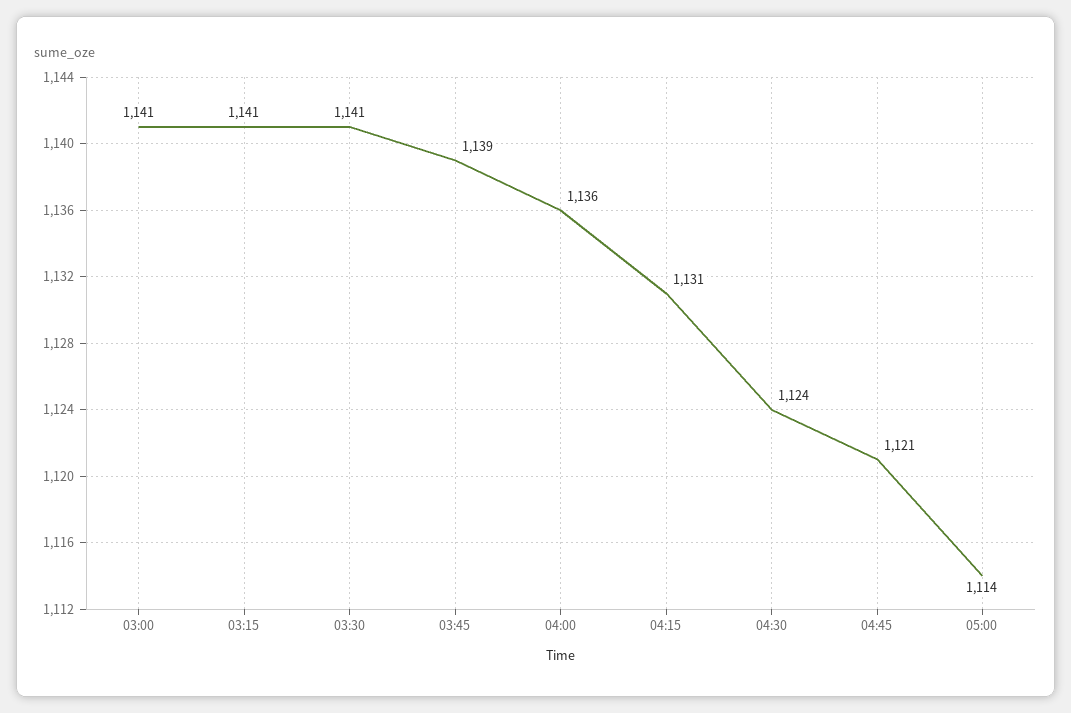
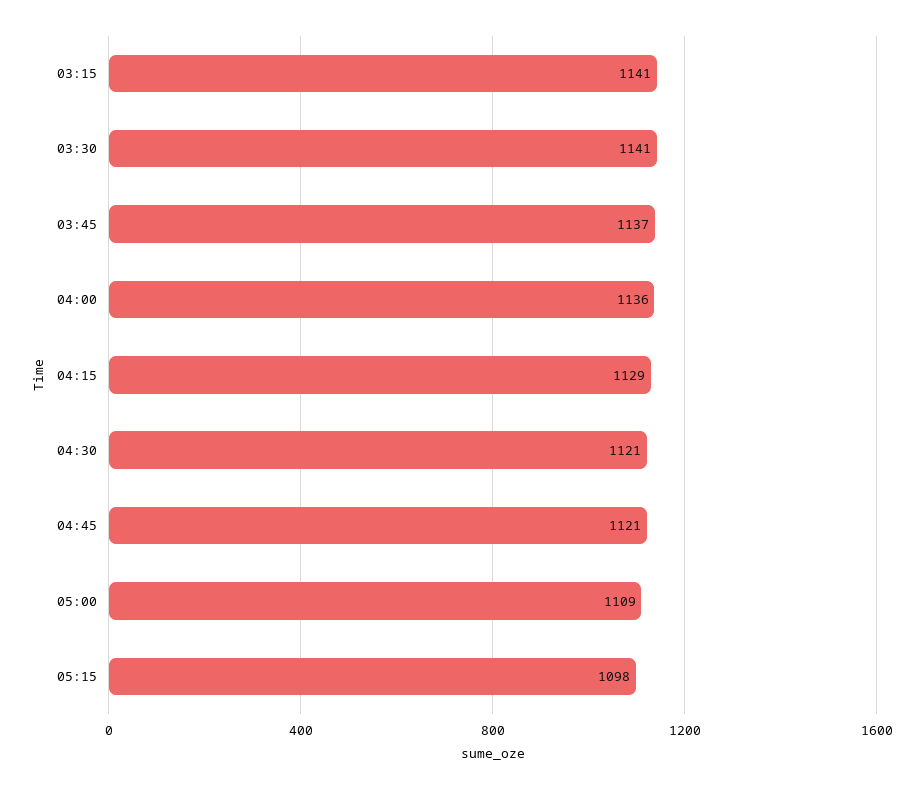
03:00: 1141 -> none
03:45: 1139 -> 1137
04:15: 1131 -> 1129
04:30: 1124 -> 1121
05:00: 1114 -> 1109
05:15: none -> 1098

